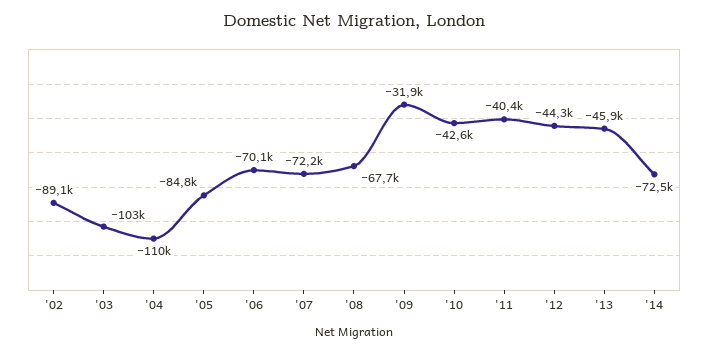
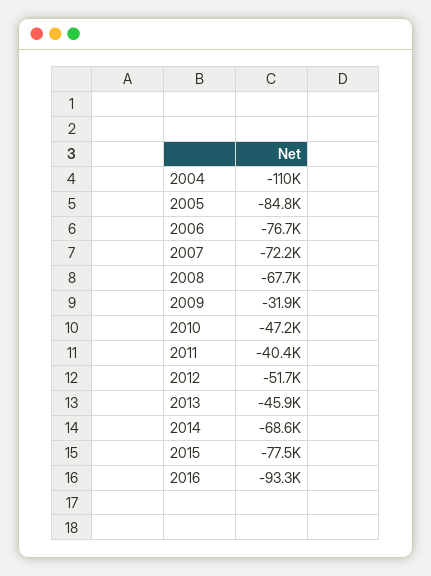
'02: -89100 -> none
'03: -103000 -> none
'06: -70100 -> -76700
'10: -42600 -> -47200
'12: -44300 -> -51700
'14: -72500 -> -68600
2015: none -> -77500
2016: none -> -93300

